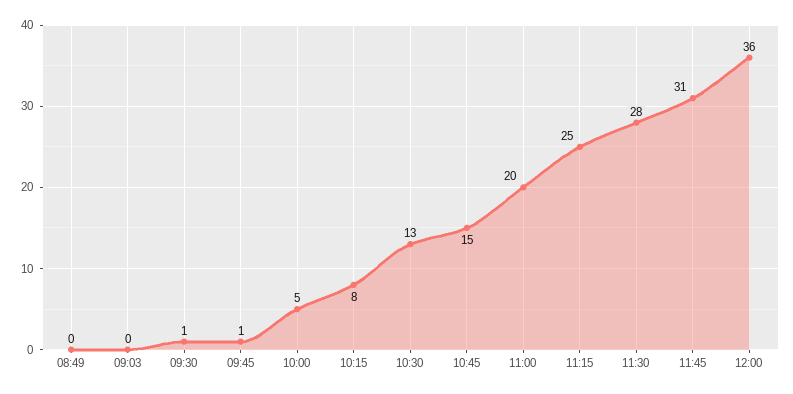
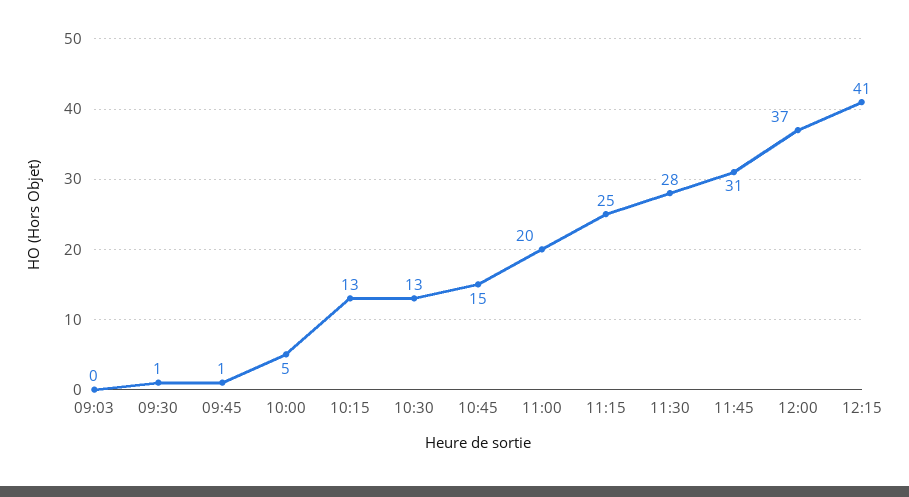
08:49: 0 -> none
10:15: 8 -> 13
12:00: 36 -> 37
12:15: none -> 41

